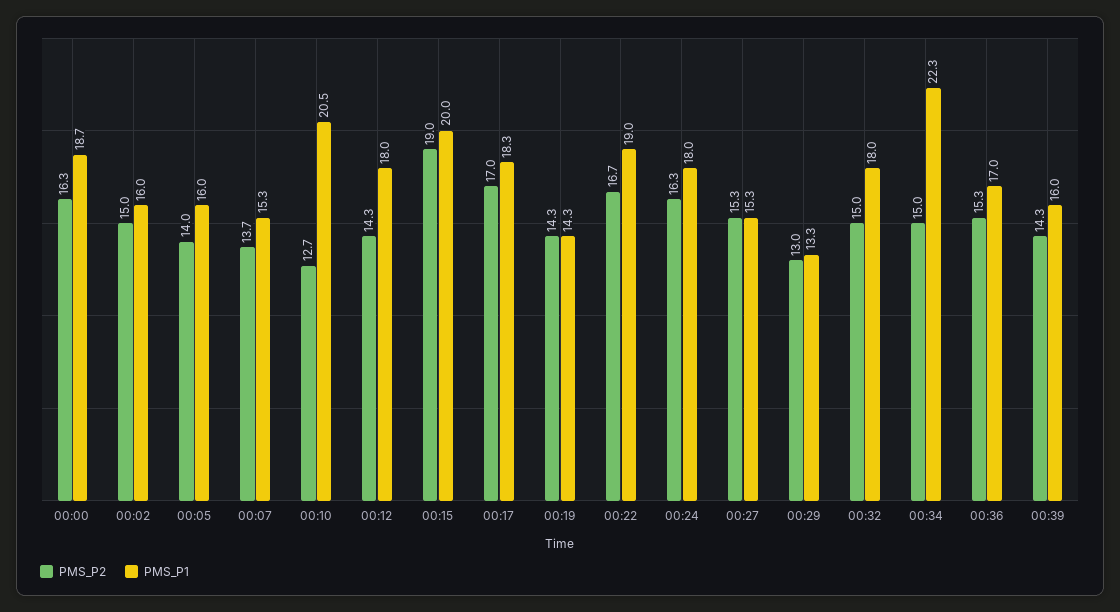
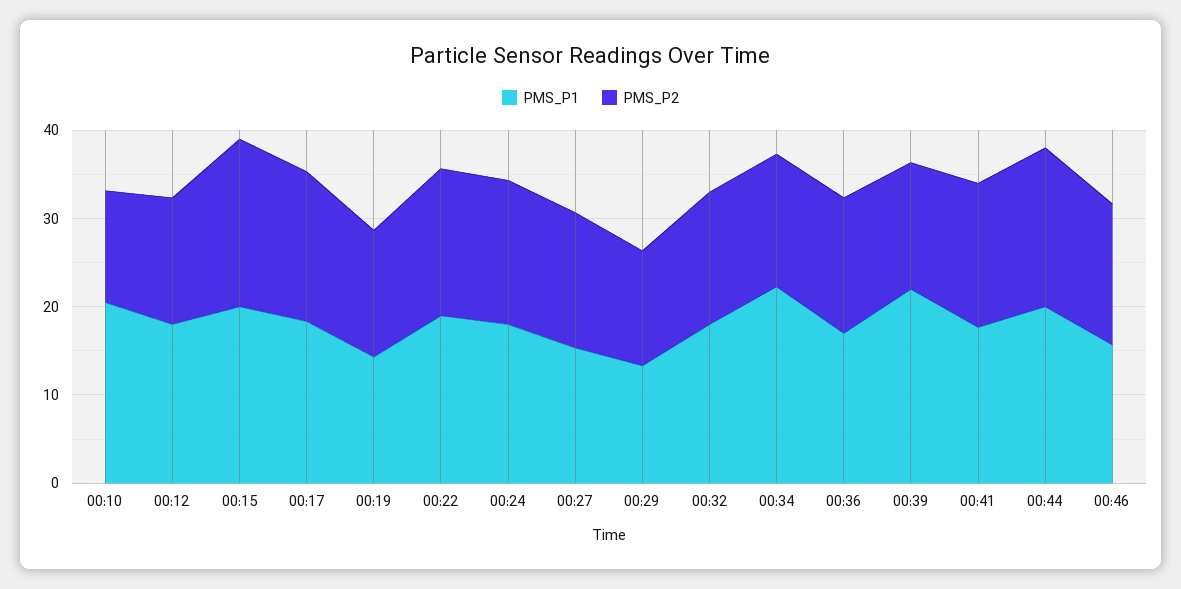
PMS_P2, 00:00: 16.3 -> none
PMS_P1, 00:00: 18.7 -> none
PMS_P2, 00:02: 15 -> none
PMS_P1, 00:02: 16 -> none
PMS_P2, 00:05: 14 -> none
PMS_P1, 00:05: 16 -> none
PMS_P2, 00:07: 13.7 -> none
PMS_P1, 00:07: 15.3 -> none
PMS_P1, 00:39: 16 -> 22
PMS_P1, 00:41: none -> 18
PMS_P2, 00:41: none -> 16
PMS_P1, 00:44: none -> 20
PMS_P2, 00:44: none -> 18
PMS_P1, 00:46: none -> 16
PMS_P2, 00:46: none -> 16

